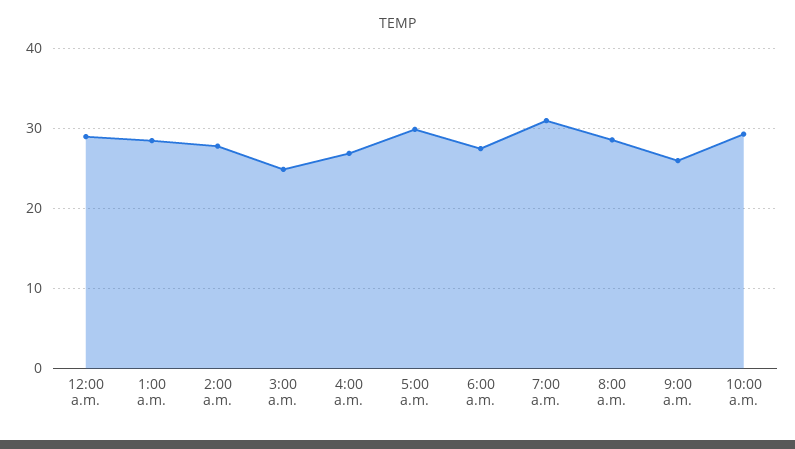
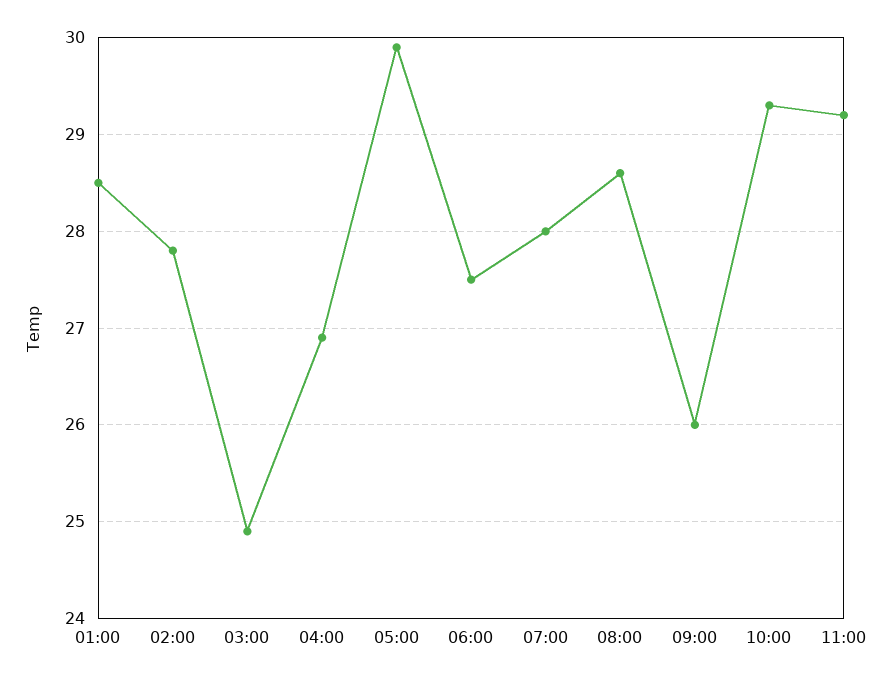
12:00 a.m.: 29 -> none
7:00 a.m.: 31 -> 28
11:00: none -> 29.2

